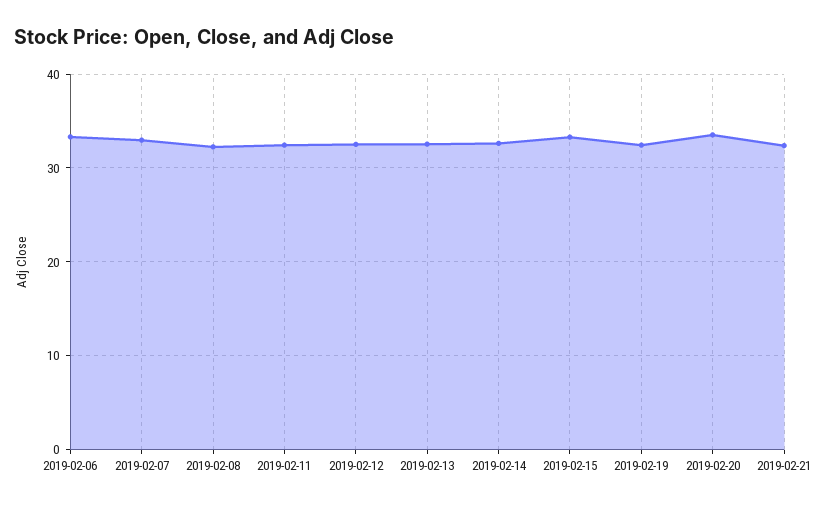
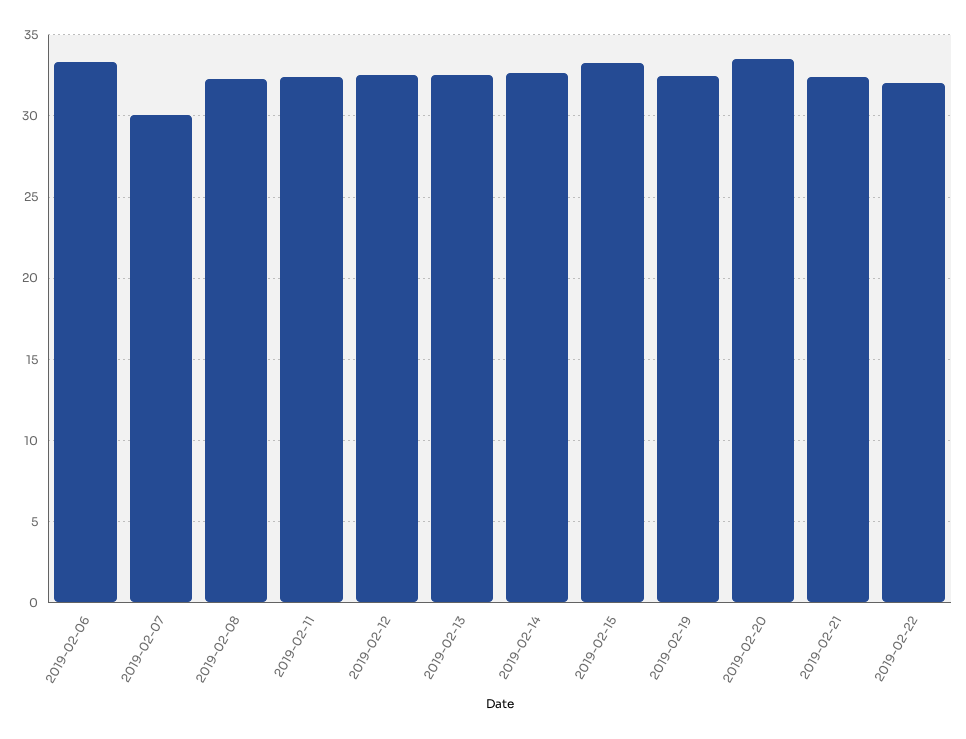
2019-02-07: 33 -> 30
2019-02-22: none -> 32

